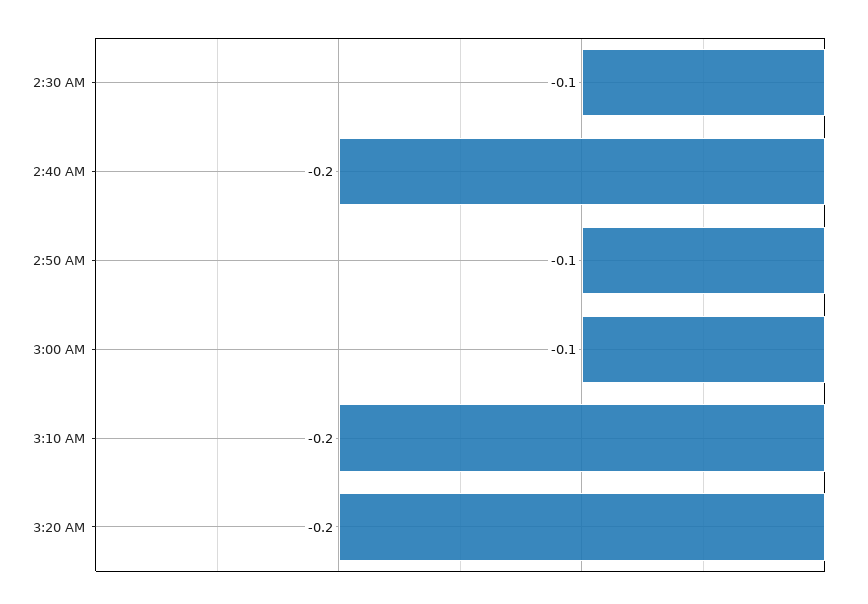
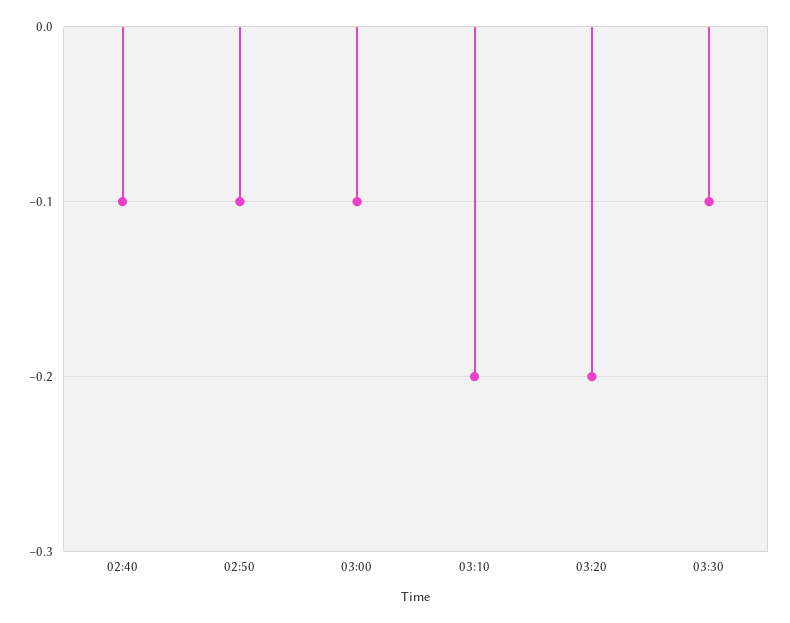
2:30 AM: -0.1 -> none
2:40 AM: -0.2 -> -0.1
03:30: none -> -0.1

